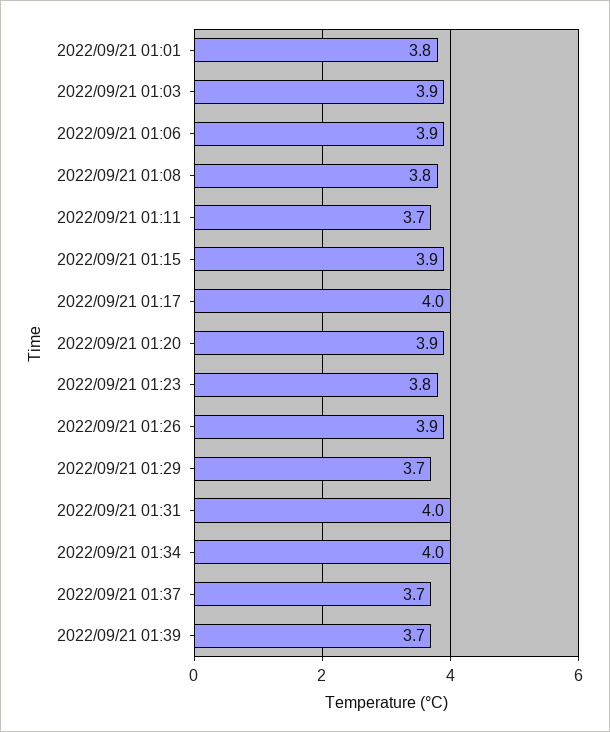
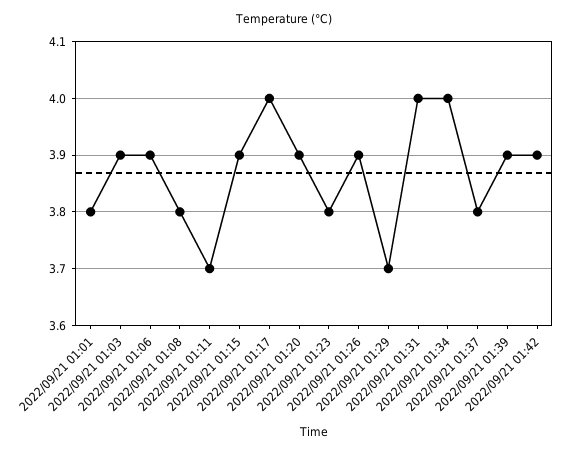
2022/09/21 01:37: 3.7 -> 3.8
2022/09/21 01:39: 3.7 -> 3.9
2022/09/21 01:42: none -> 3.9

